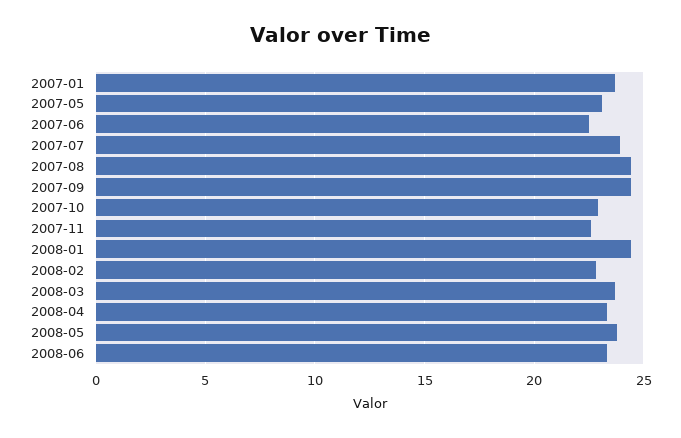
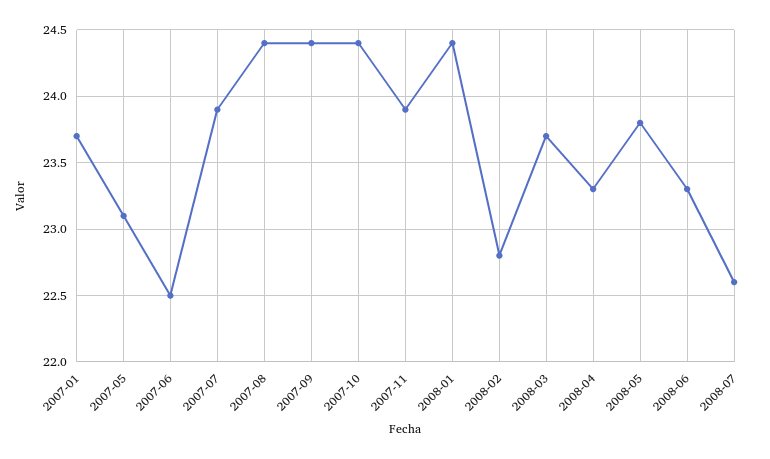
2007-10: 23 -> 24.4
2007-11: 22.5 -> 23.9
2008-07: none -> 22.6

